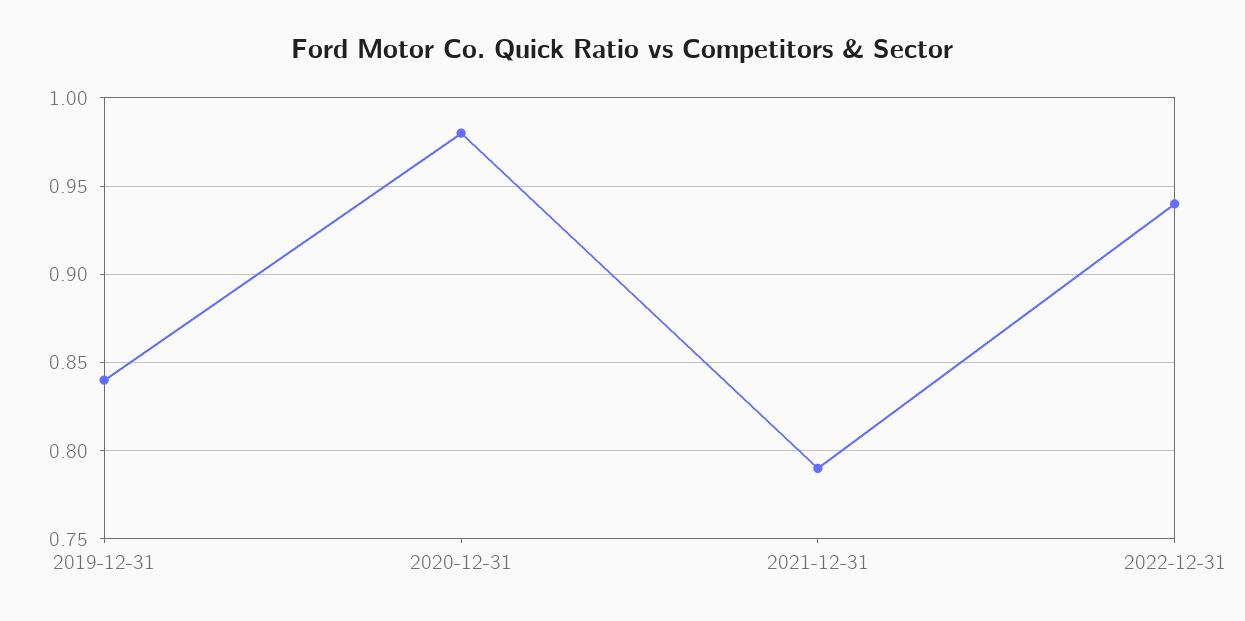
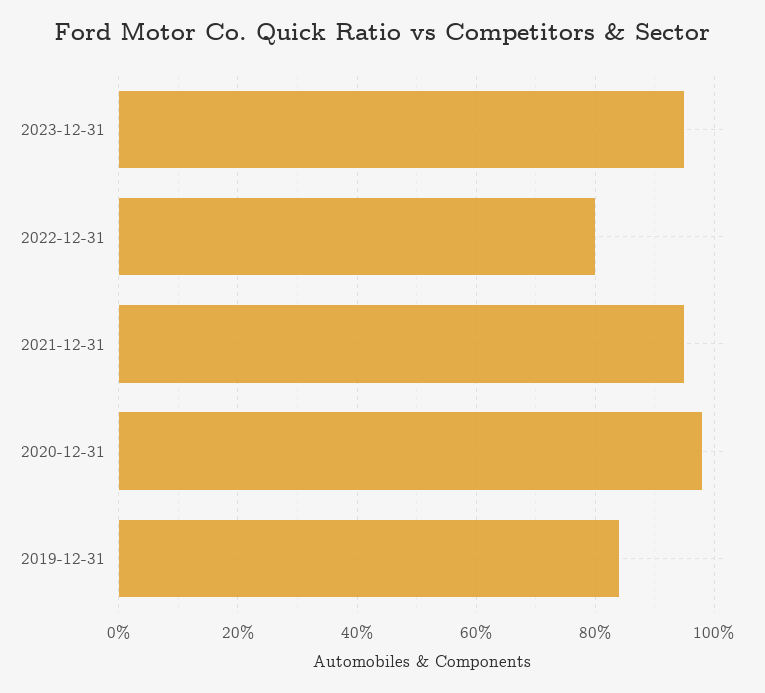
2021-12-31: 0.79 -> 0.95
2022-12-31: 0.94 -> 0.8
2023-12-31: none -> 0.95

